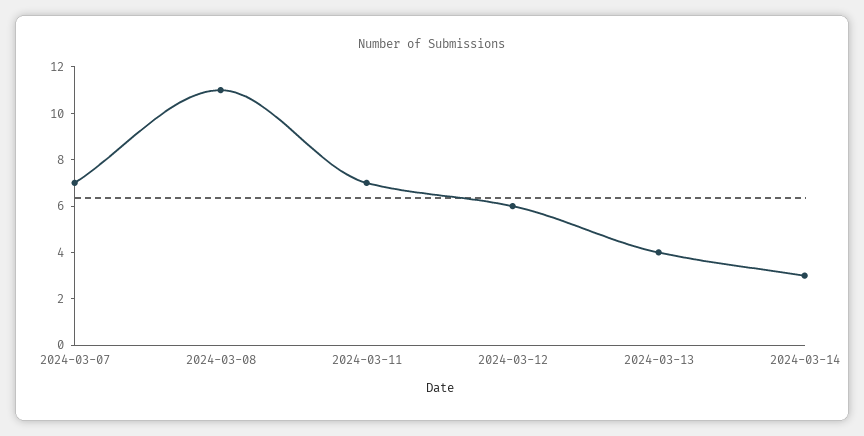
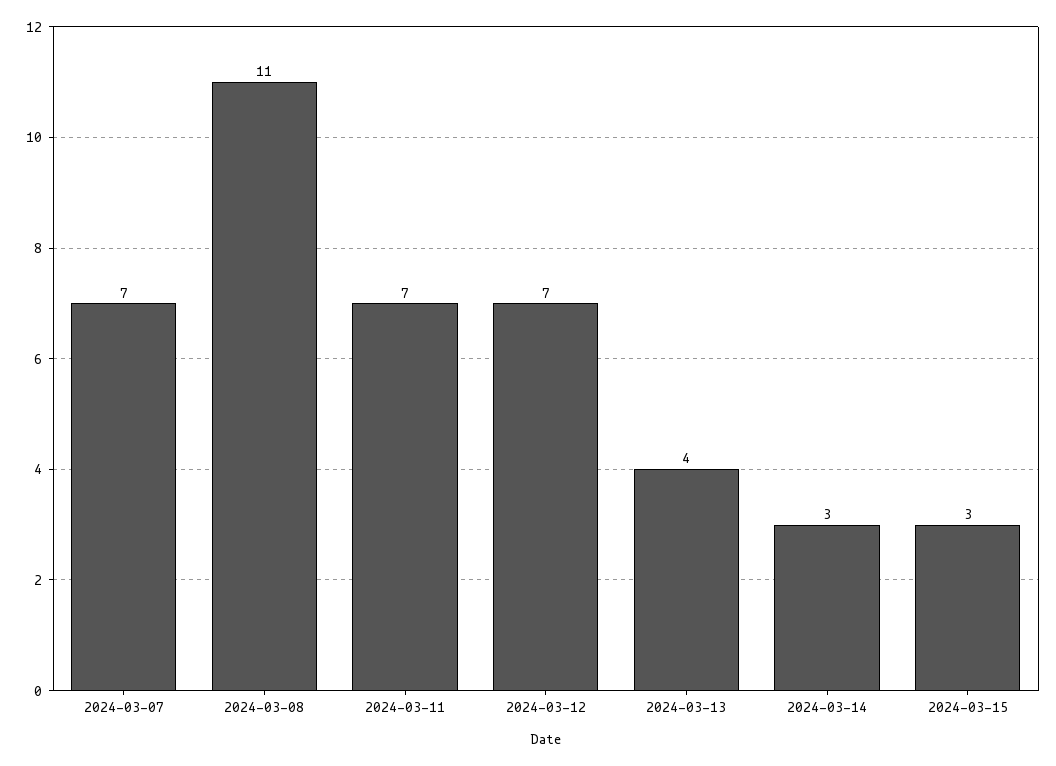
2024-03-12: 6 -> 7
2024-03-15: none -> 3

